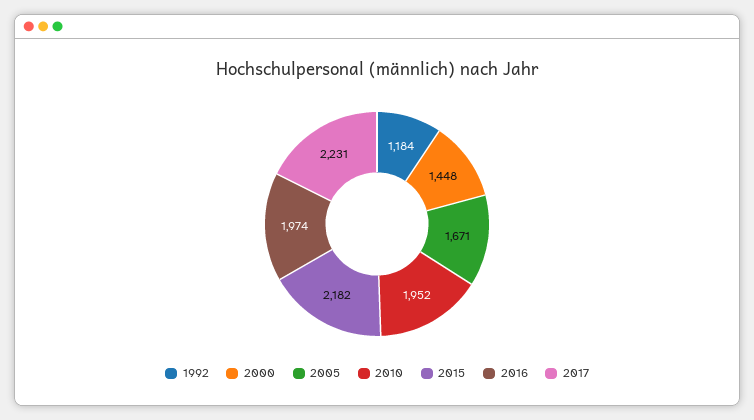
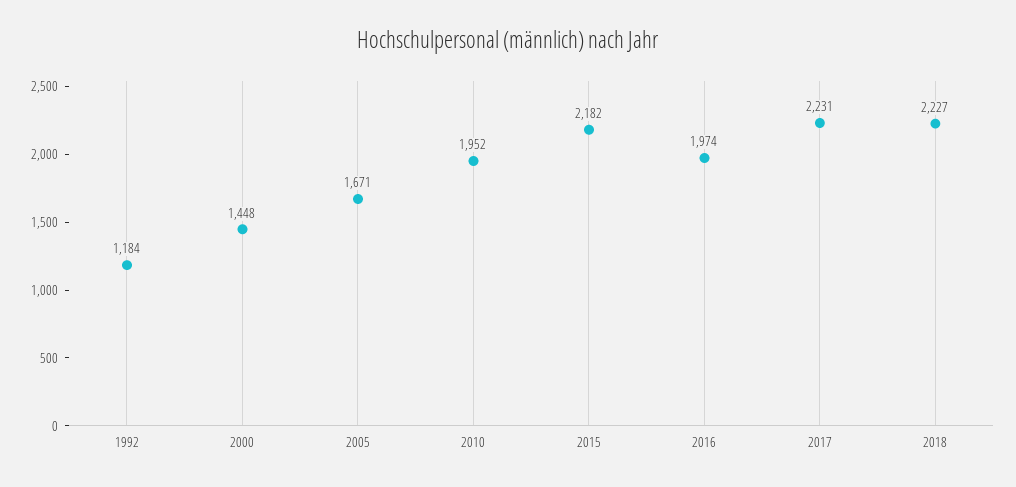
2018: none -> 2227

